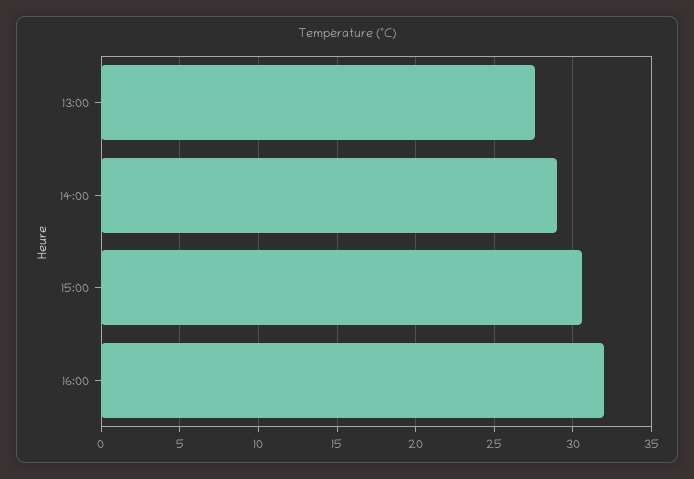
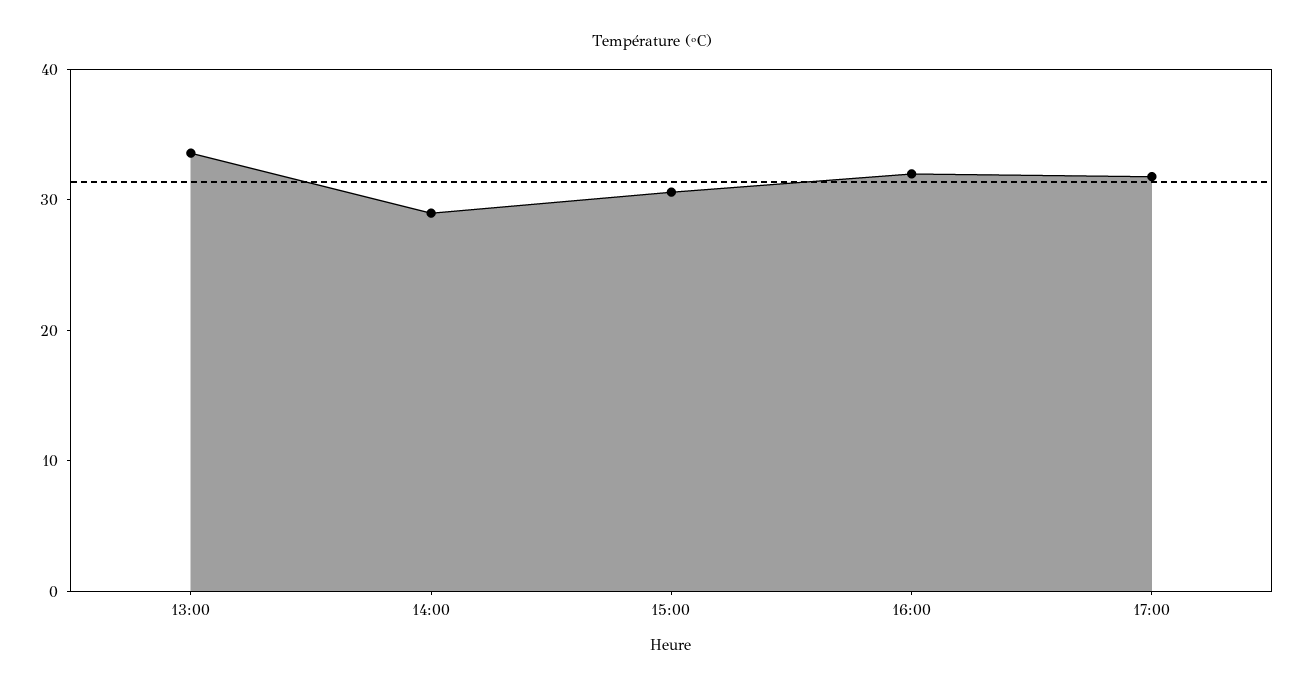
13:00: 27.5 -> 34
17:00: none -> 32

